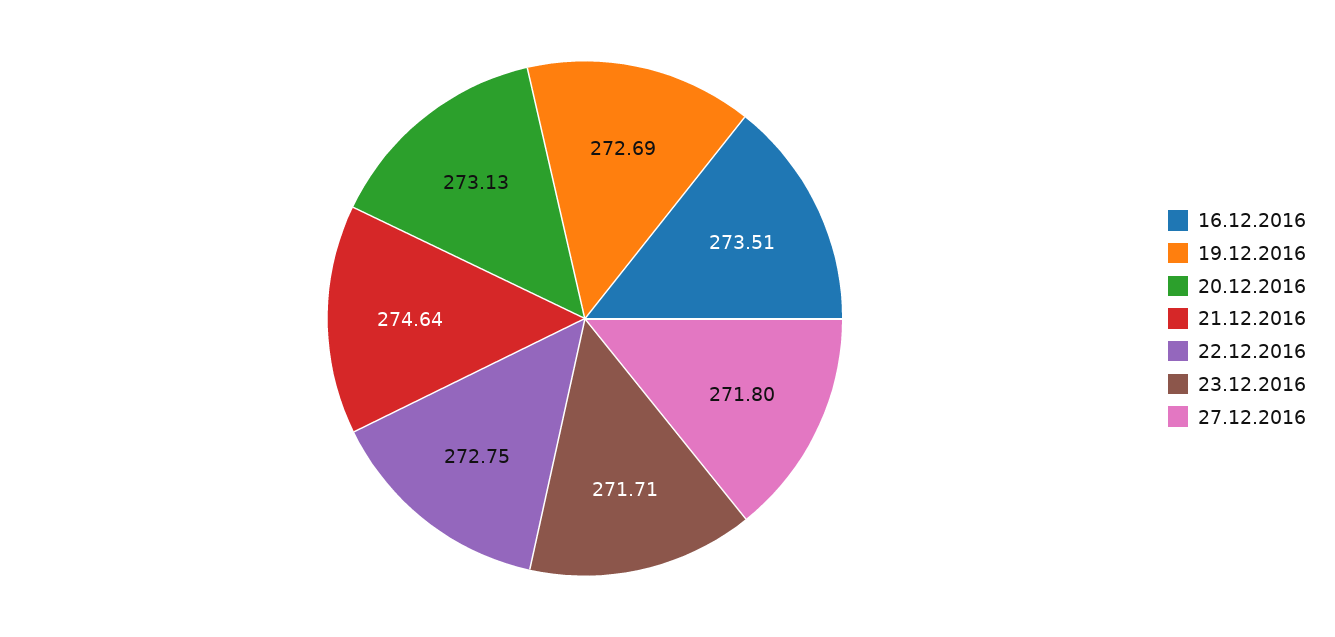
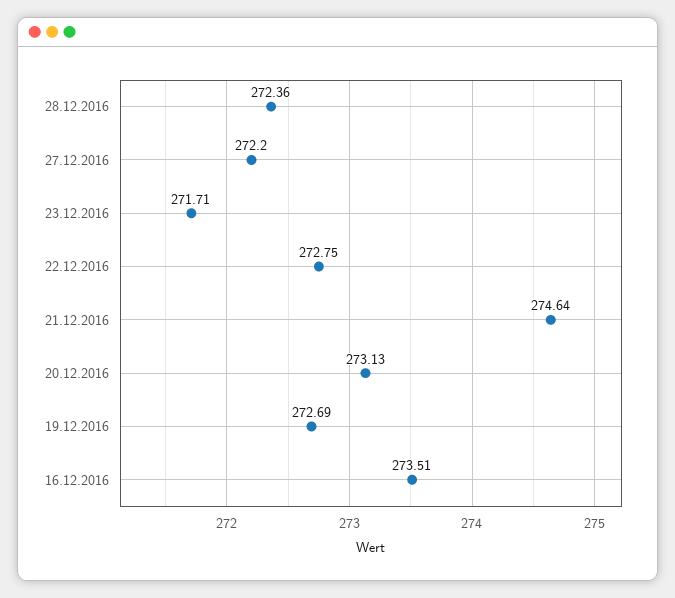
27.12.2016: 271.8 -> 272.2
28.12.2016: none -> 272.36

